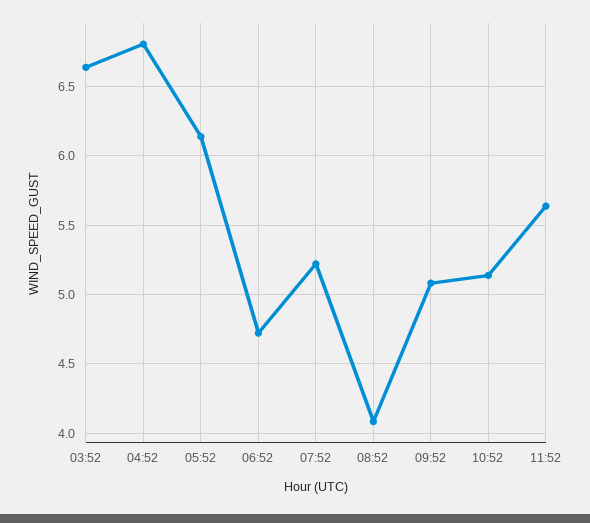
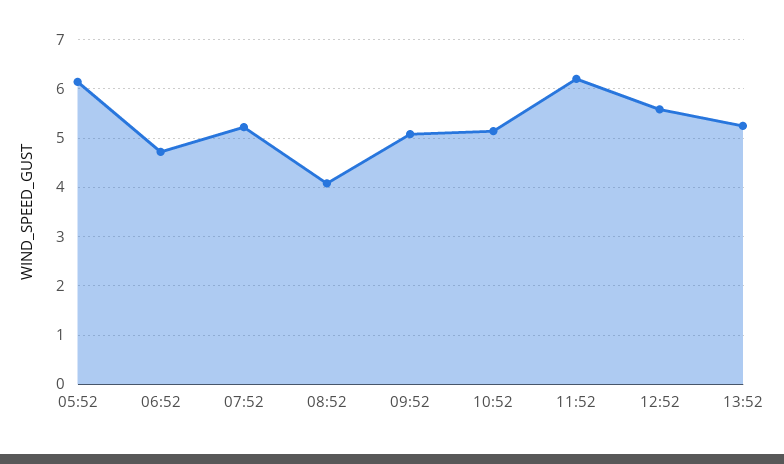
03:52: 6.65 -> none
04:52: 6.8 -> none
11:52: 5.65 -> 6.2
12:52: none -> 5.6
13:52: none -> 5.2

